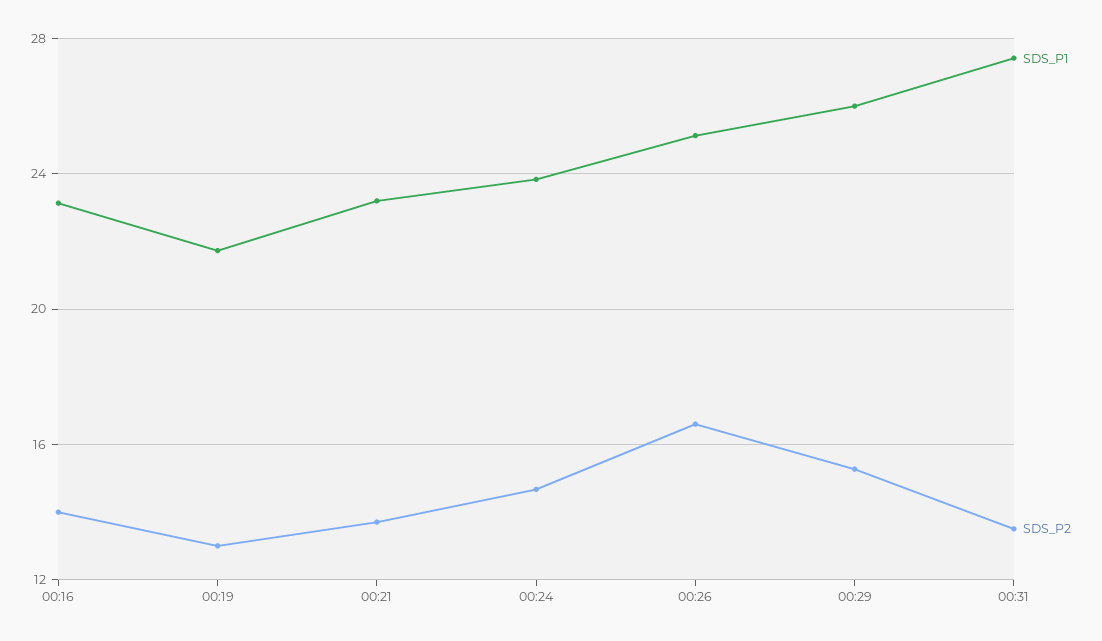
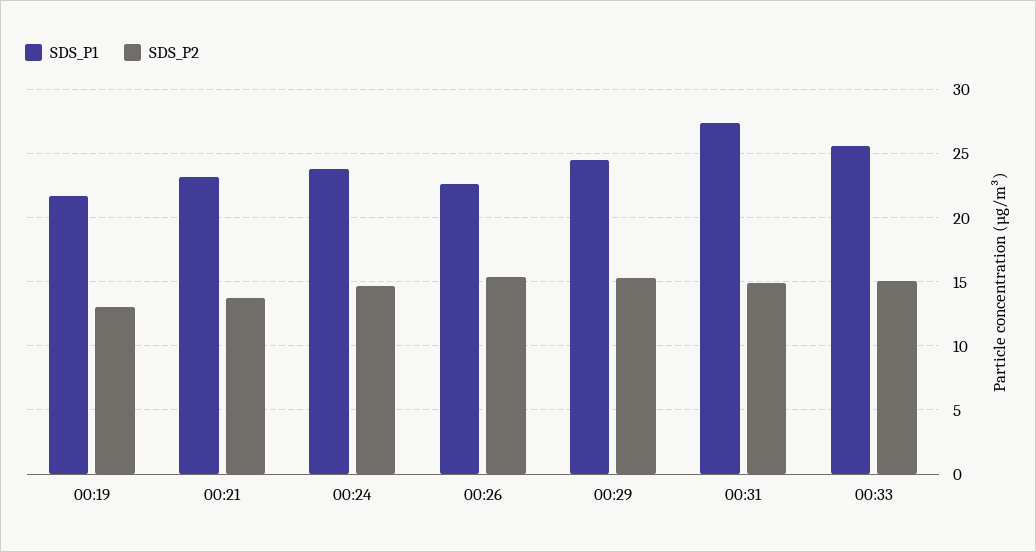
SDS_P1, 00:16: 23 -> none
SDS_P2, 00:16: 14 -> none
SDS_P1, 00:26: 25 -> 22.5
SDS_P2, 00:26: 16.5 -> 15.5
SDS_P1, 00:29: 26 -> 24.5
SDS_P2, 00:31: 13.5 -> 15
SDS_P1, 00:33: none -> 25.5
SDS_P2, 00:33: none -> 15

